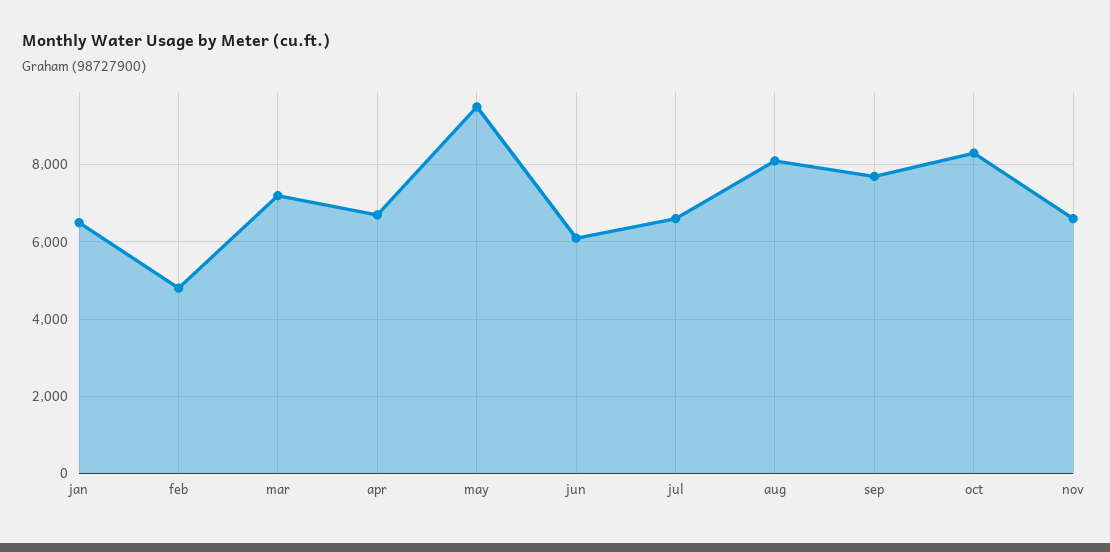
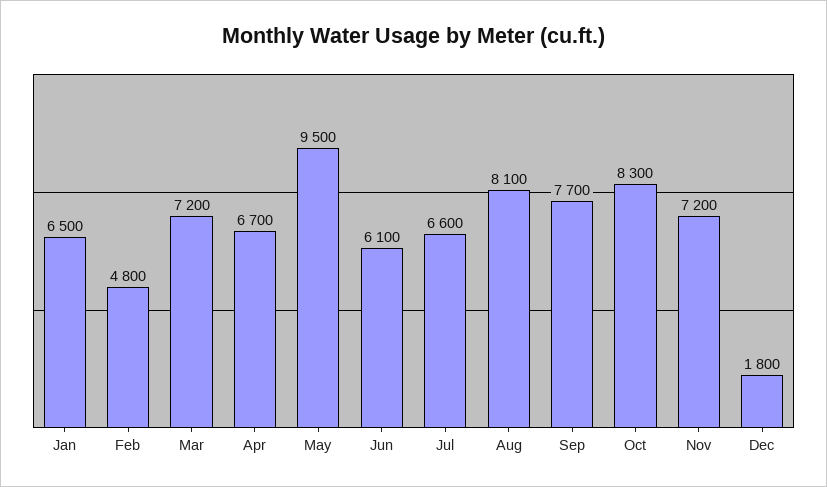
nov: 6600 -> 7200
Dec: none -> 1800

